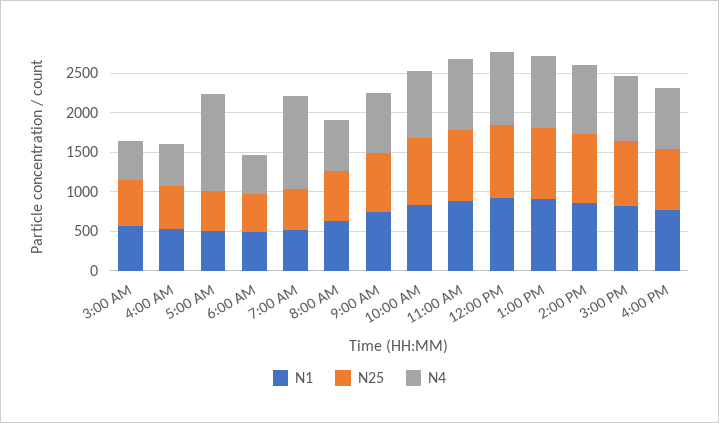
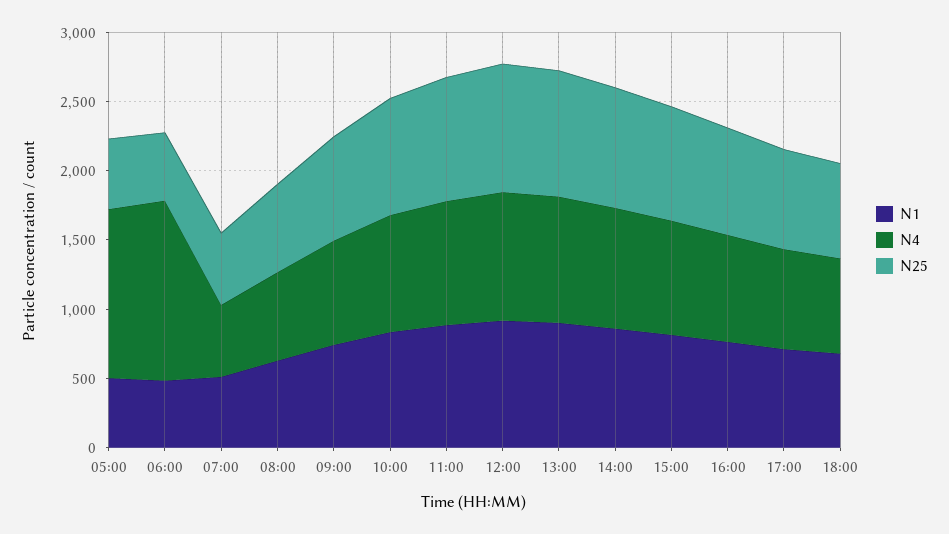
N1, 3:00 AM: 500 -> none
N25, 3:00 AM: 500 -> none
N4, 3:00 AM: 500 -> none
N1, 4:00 AM: 500 -> none
N25, 4:00 AM: 500 -> none
N4, 4:00 AM: 500 -> none
N4, 6:00 AM: 500 -> 1300
N4, 7:00 AM: 1250 -> 500
N1, 17:00: none -> 700
N4, 17:00: none -> 700
N25, 17:00: none -> 700
N1, 18:00: none -> 700
N4, 18:00: none -> 700
N25, 18:00: none -> 700

